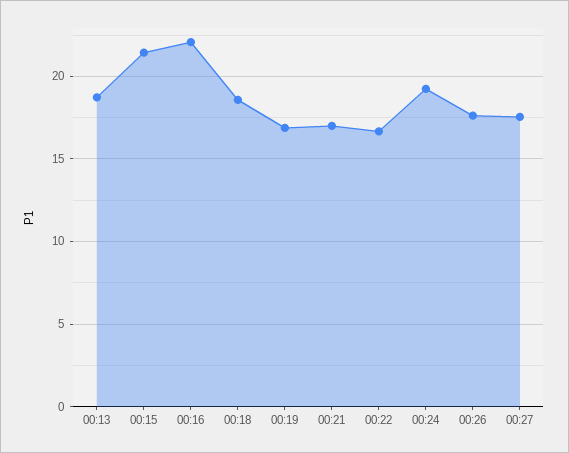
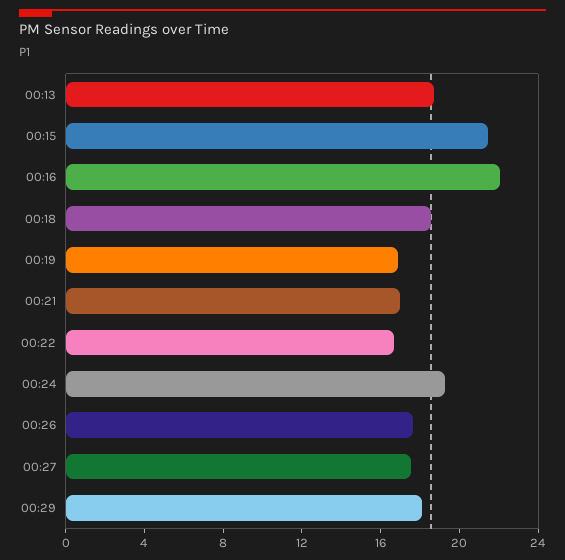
00:29: none -> 18

